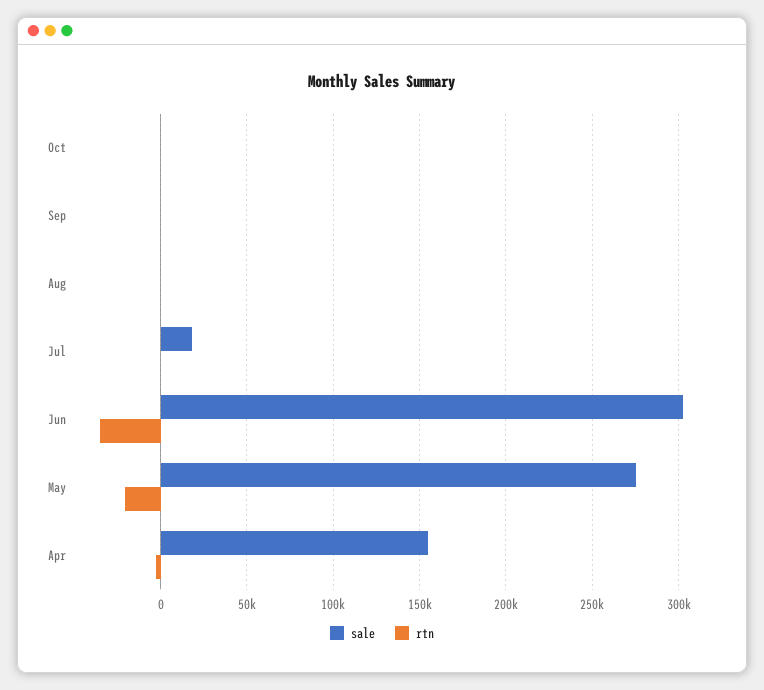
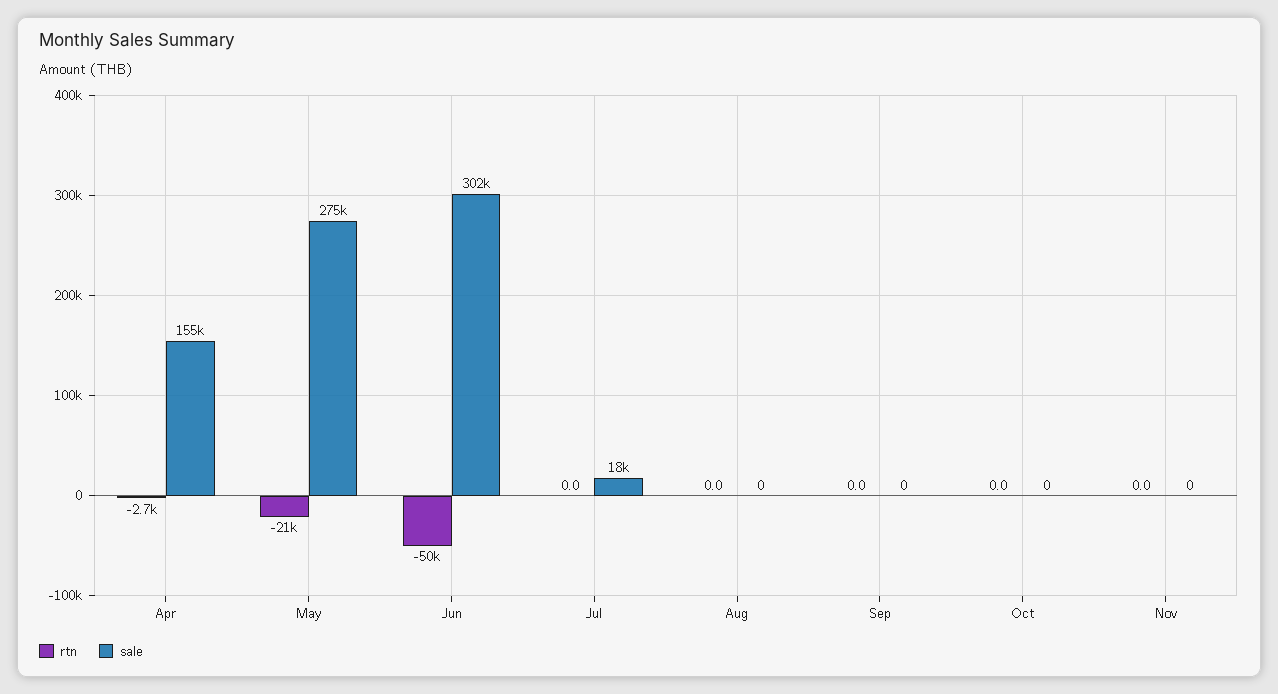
rtn, Jun: -35000 -> -50000
rtn, Nov: none -> 0
sale, Nov: none -> 0

